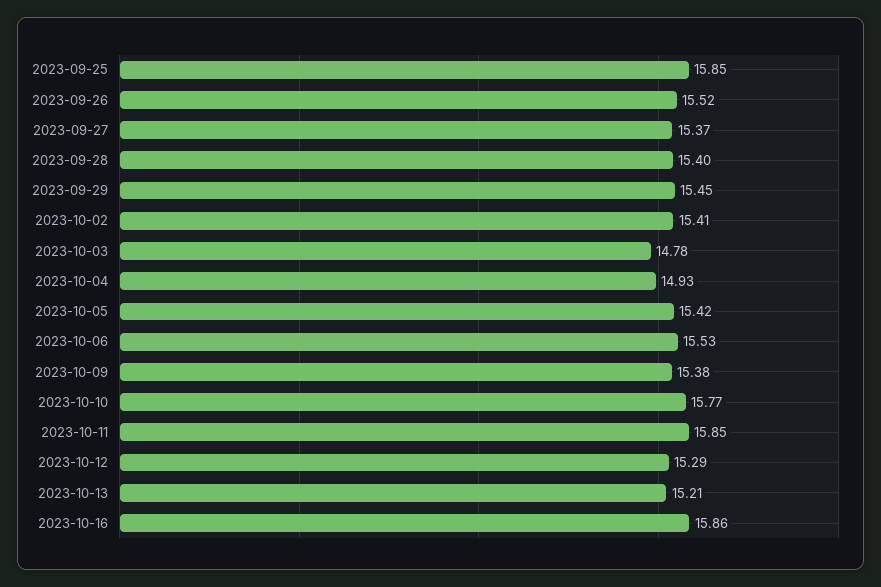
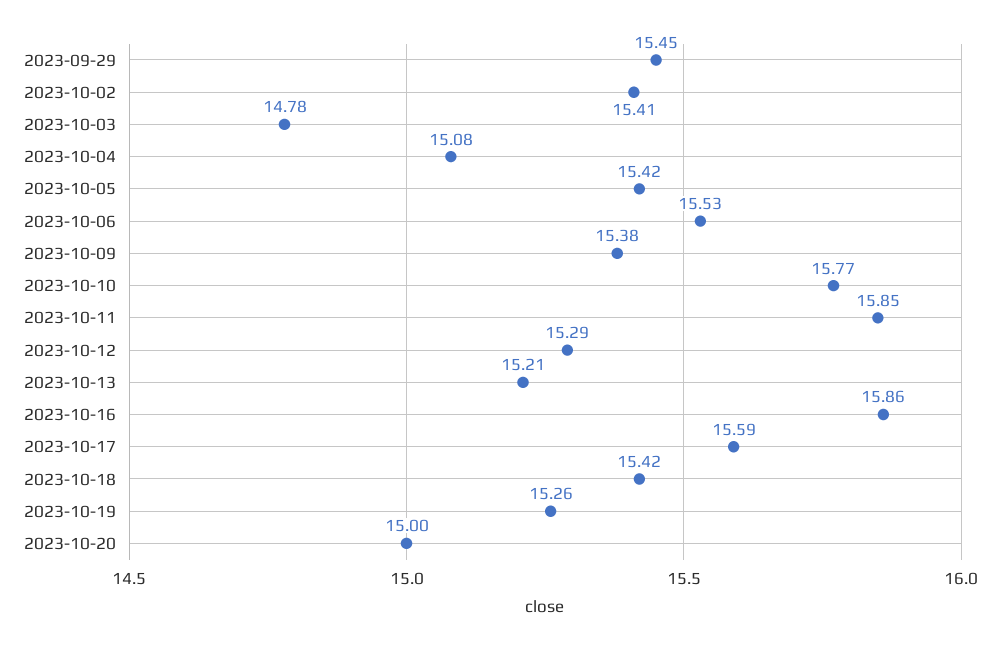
2023-09-25: 15.85 -> none
2023-09-26: 15.52 -> none
2023-09-27: 15.37 -> none
2023-09-28: 15.4 -> none
2023-10-04: 14.93 -> 15.08
2023-10-17: none -> 15.59
2023-10-18: none -> 15.42
2023-10-19: none -> 15.26
2023-10-20: none -> 15

